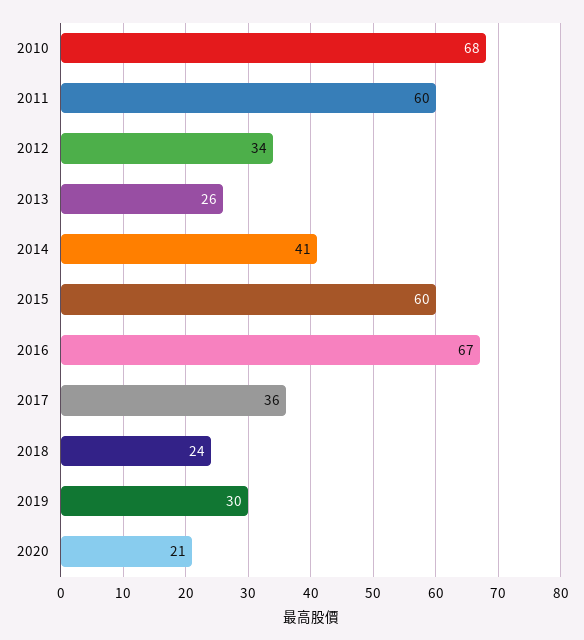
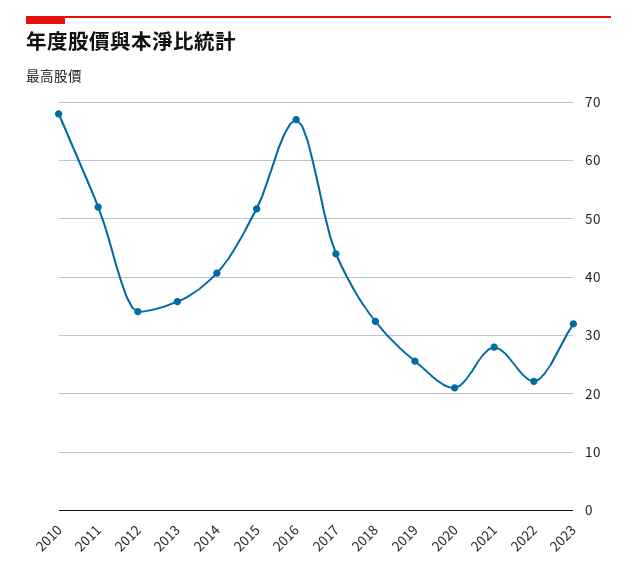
2011: 60 -> 52
2013: 26 -> 36
2015: 60 -> 52
2017: 36 -> 44
2018: 24 -> 32
2019: 30 -> 26
2021: none -> 28
2022: none -> 22
2023: none -> 32

